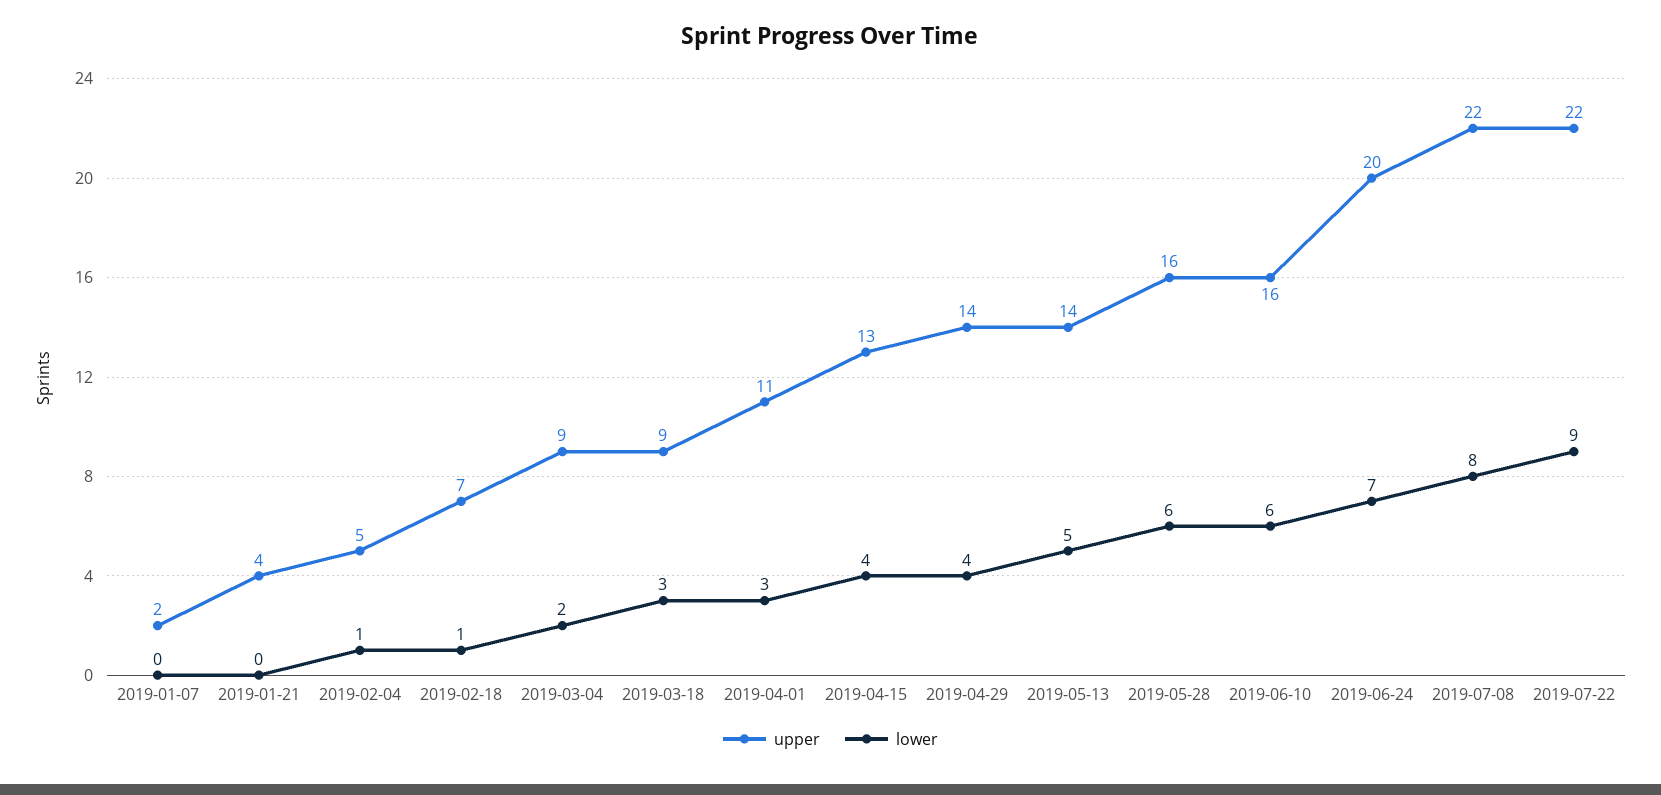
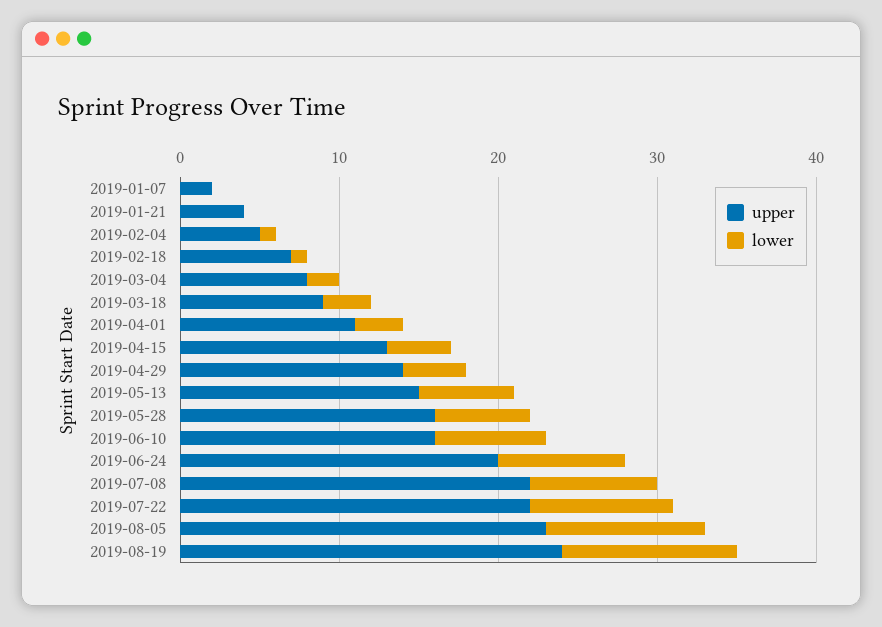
upper, 2019-03-04: 9 -> 8
upper, 2019-05-13: 14 -> 15
lower, 2019-05-13: 5 -> 6
lower, 2019-06-10: 6 -> 7
lower, 2019-06-24: 7 -> 8
upper, 2019-08-05: none -> 23
lower, 2019-08-05: none -> 10
upper, 2019-08-19: none -> 24
lower, 2019-08-19: none -> 11

